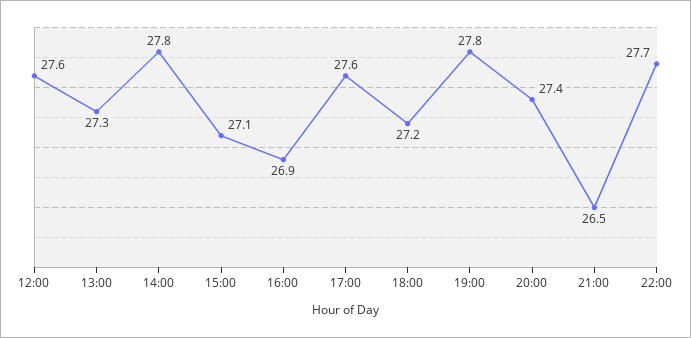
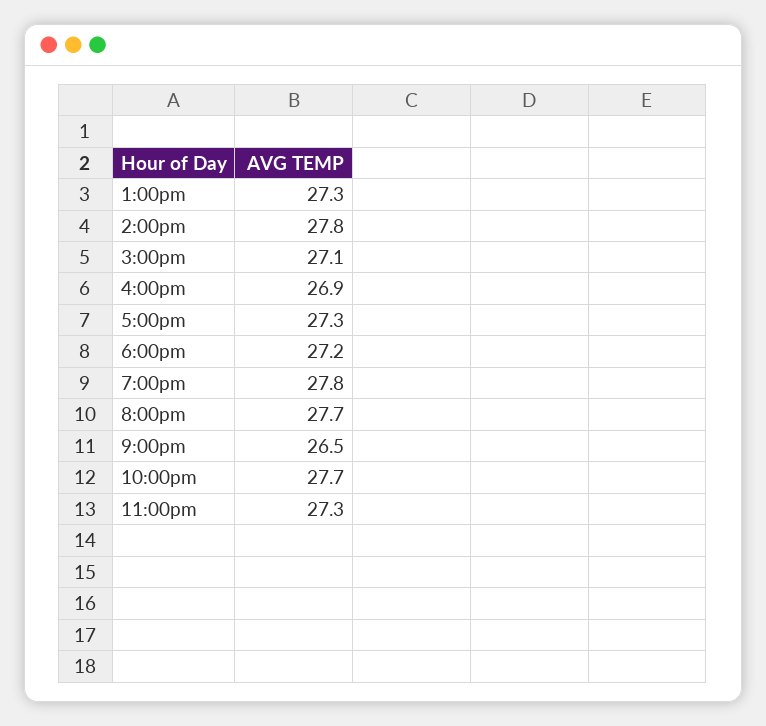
12:00: 27.6 -> none
17:00: 27.6 -> 27.3
20:00: 27.4 -> 27.7
11:00pm: none -> 27.3

